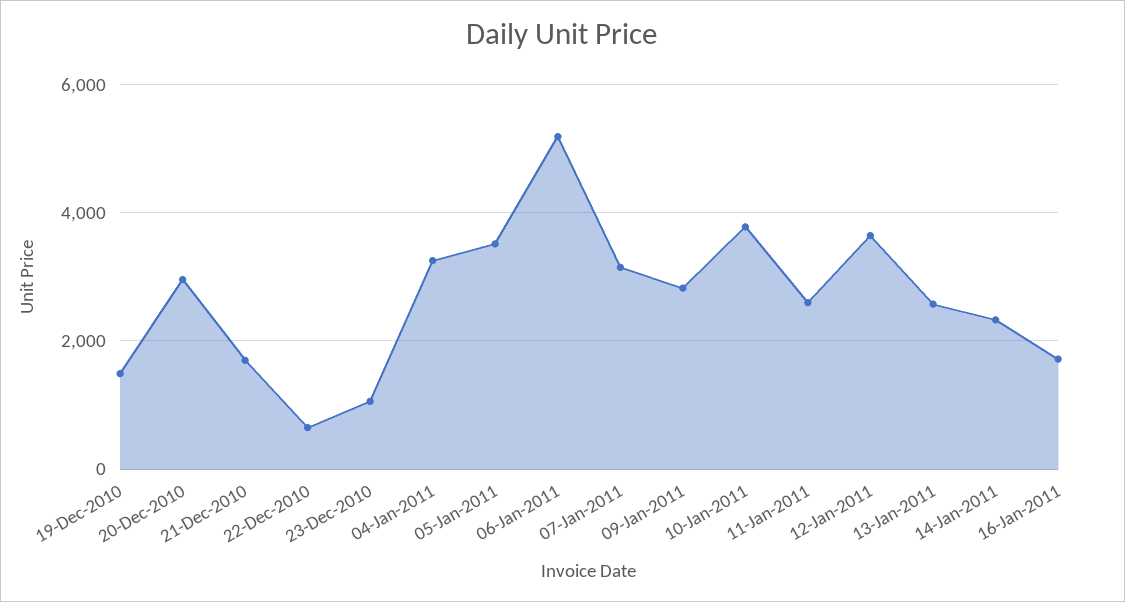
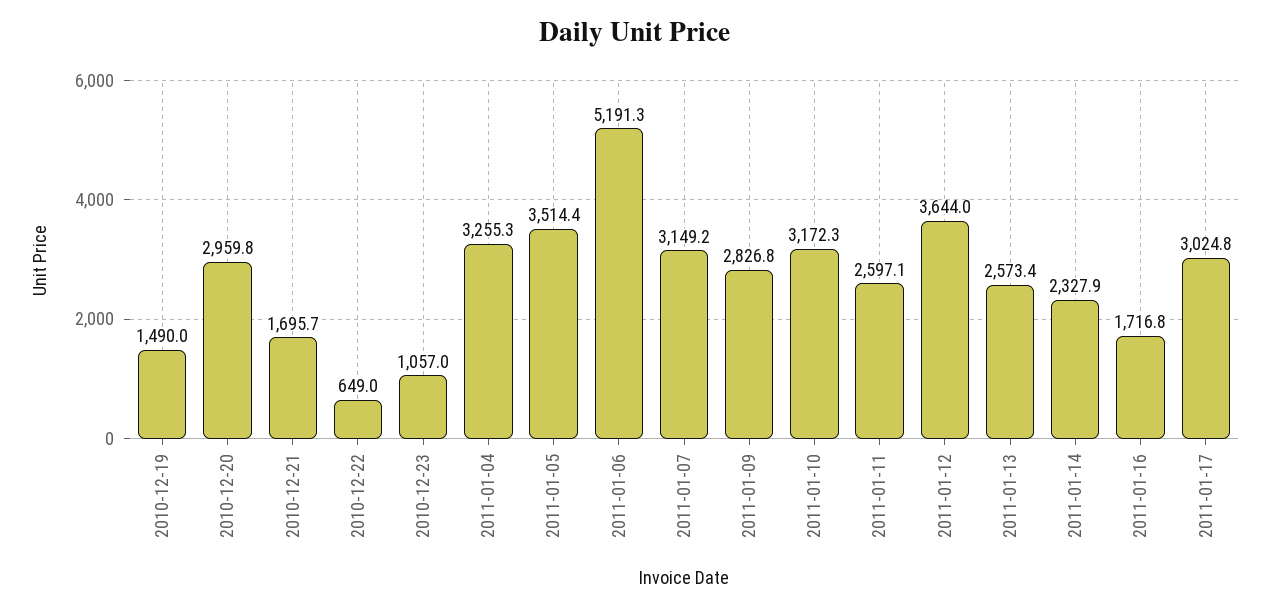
10-Jan-2011: 3800 -> 3172.3
2011-01-17: none -> 3024.8

